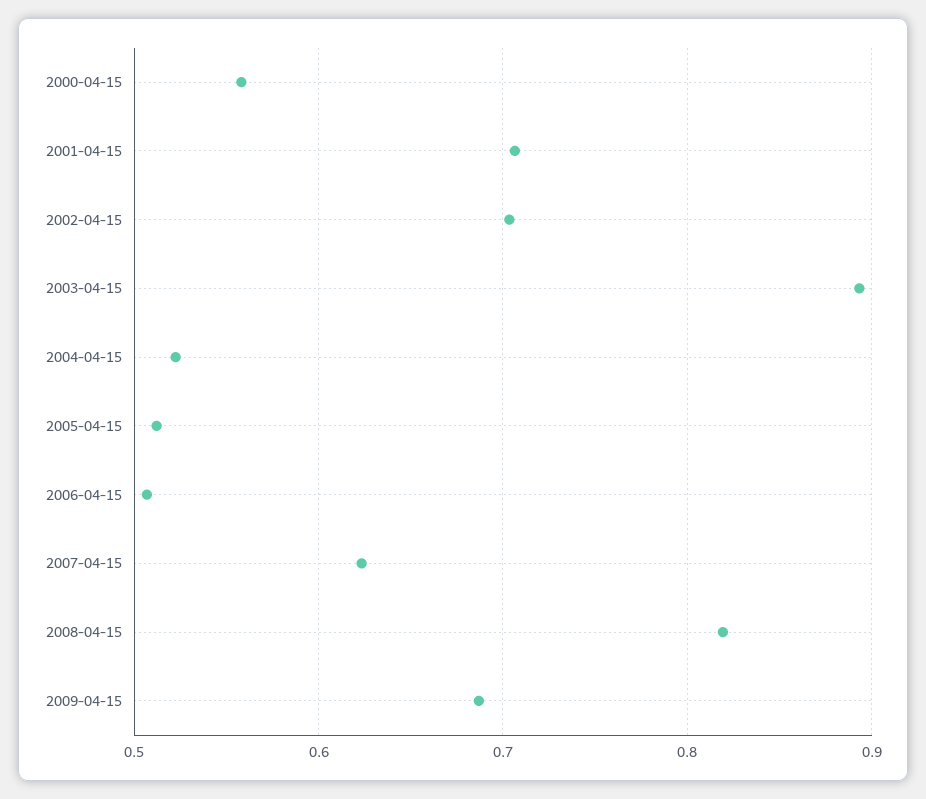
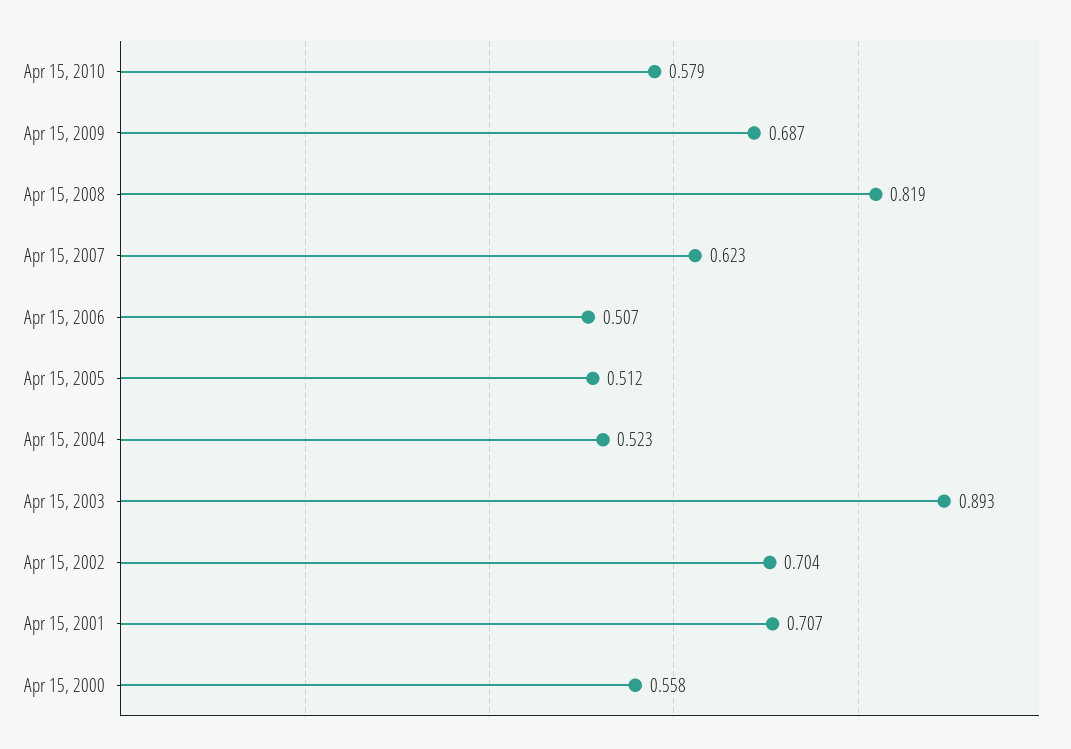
Apr 15, 2010: none -> 0.579

